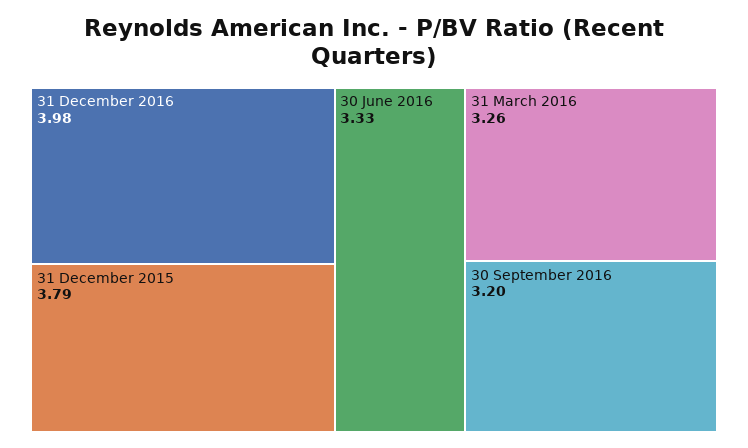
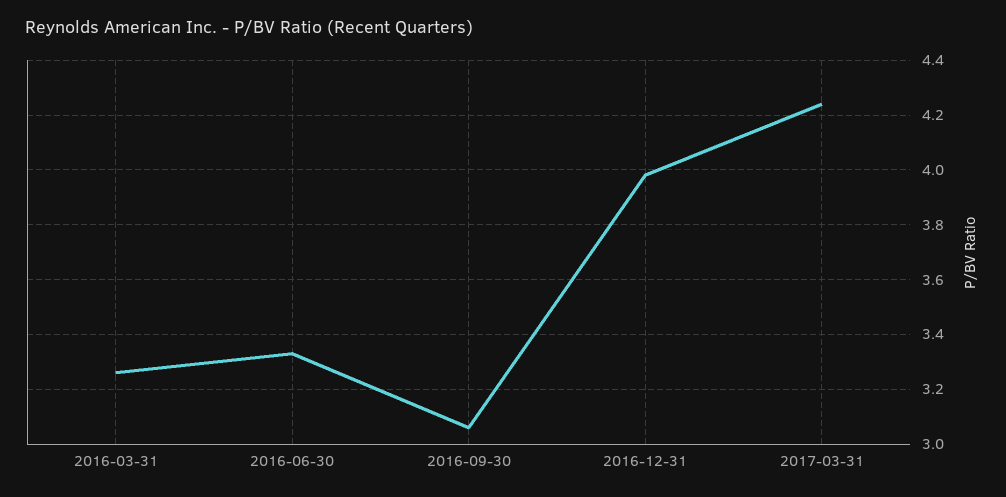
31 December 2015: 3.79 -> none
30 September 2016: 3.2 -> 3.05
2017-03-31: none -> 4.25

